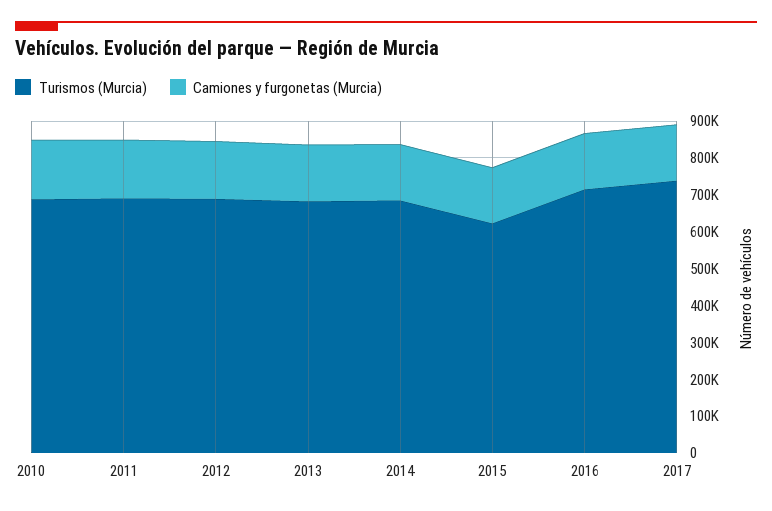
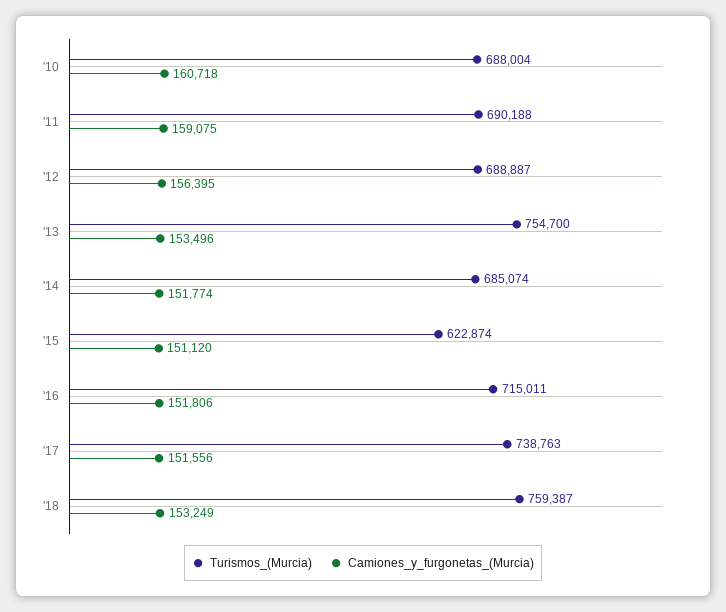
Turismos (Murcia), 2013: 675000 -> 754700
Turismos (Murcia), '18: none -> 759387
Camiones y furgonetas (Murcia), '18: none -> 153249

